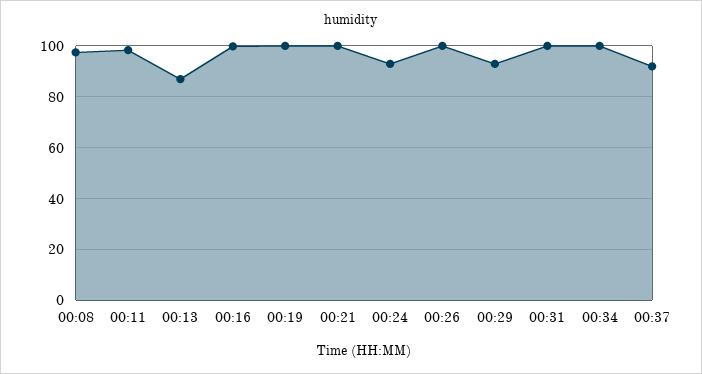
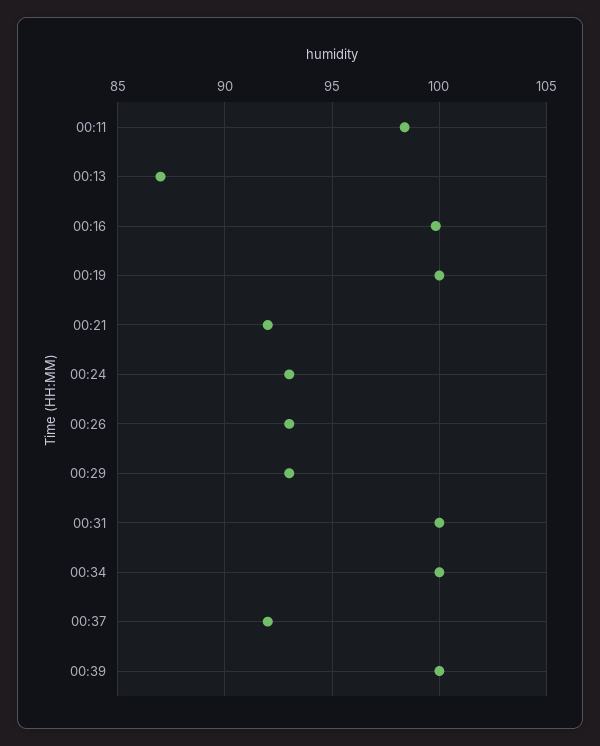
00:08: 97.5 -> none
00:21: 100 -> 92
00:26: 100 -> 93
00:39: none -> 100

